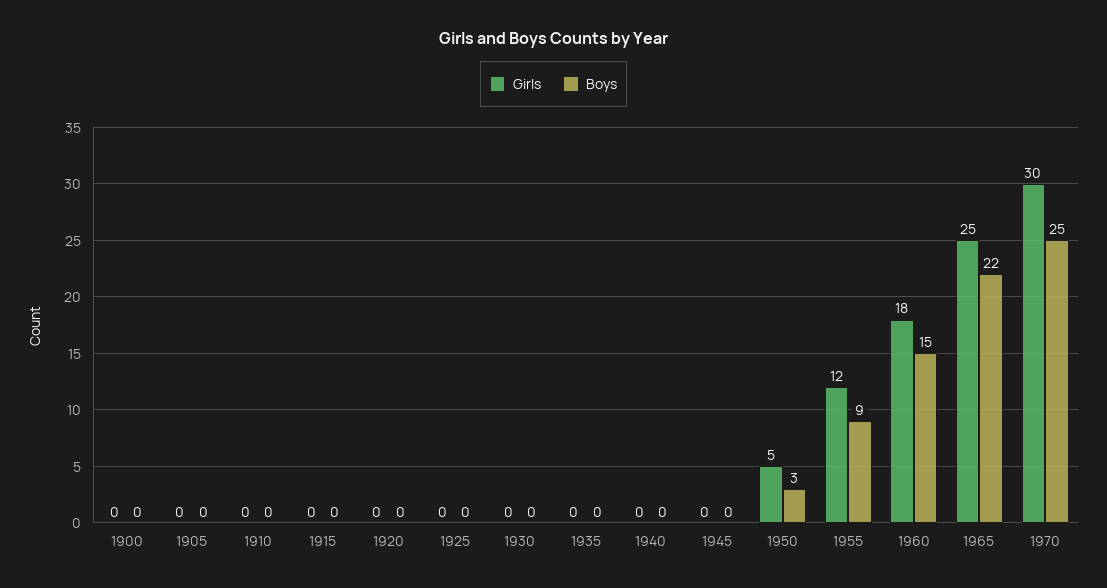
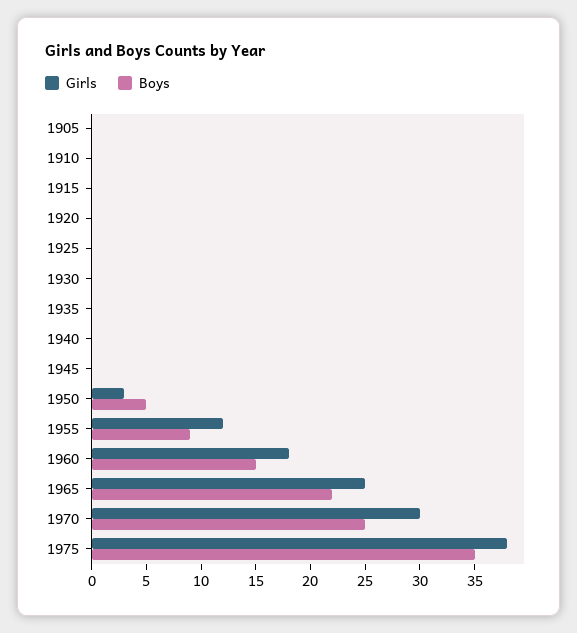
Girls, 1900: 0 -> none
Boys, 1900: 0 -> none
Girls, 1950: 5 -> 3
Boys, 1950: 3 -> 5
Girls, 1975: none -> 38
Boys, 1975: none -> 35

